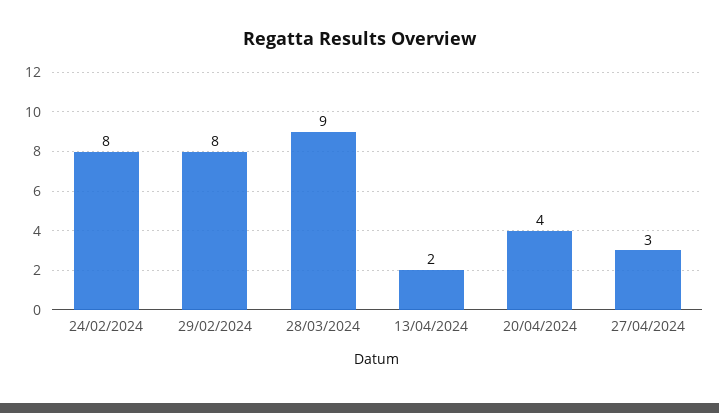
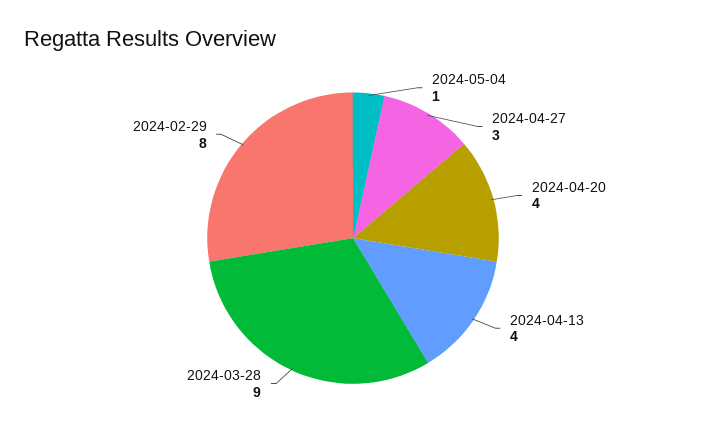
24/02/2024: 8 -> none
13/04/2024: 2 -> 4
2024-05-04: none -> 1

